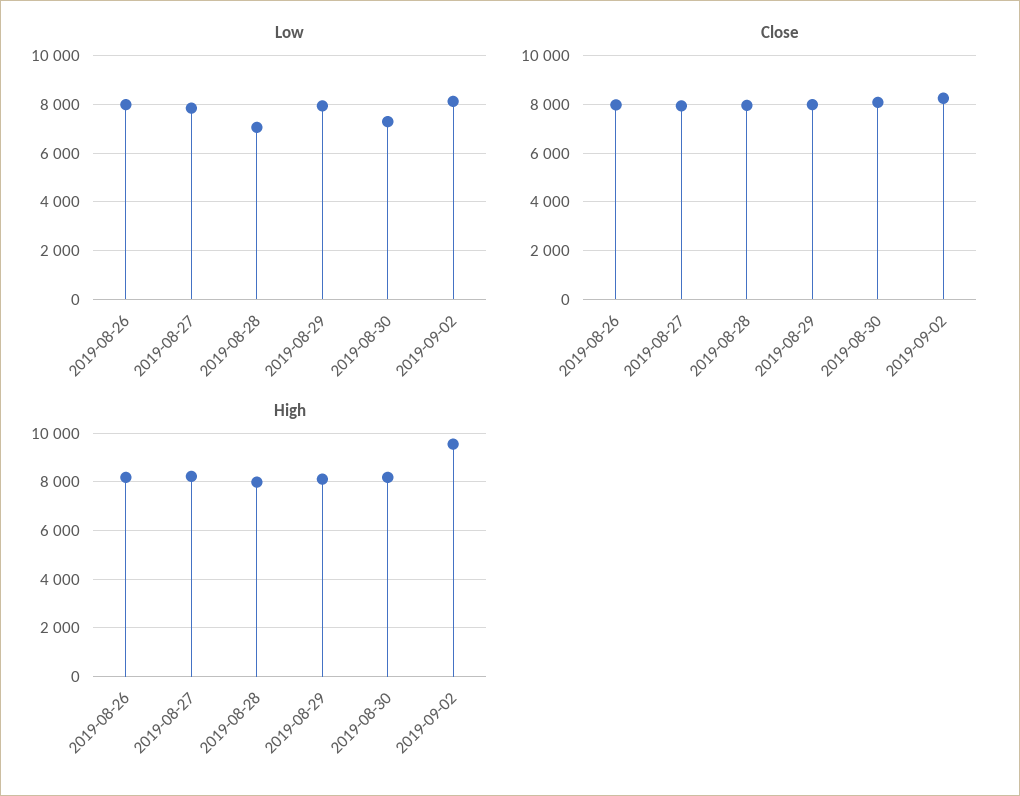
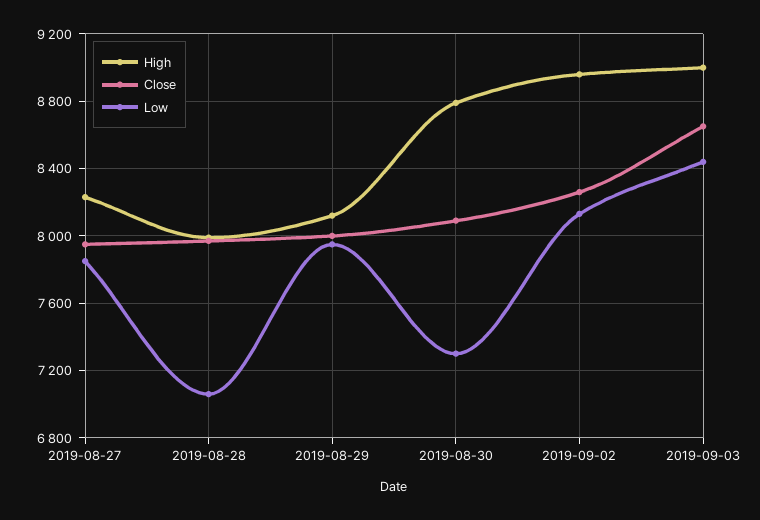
Low, 2019-08-26: 8000 -> none
Close, 2019-08-26: 8000 -> none
High, 2019-08-26: 8250 -> none
High, 2019-08-30: 8250 -> 8800
High, 2019-09-02: 9500 -> 8950
High, 2019-09-03: none -> 9000
Close, 2019-09-03: none -> 8650
Low, 2019-09-03: none -> 8450

